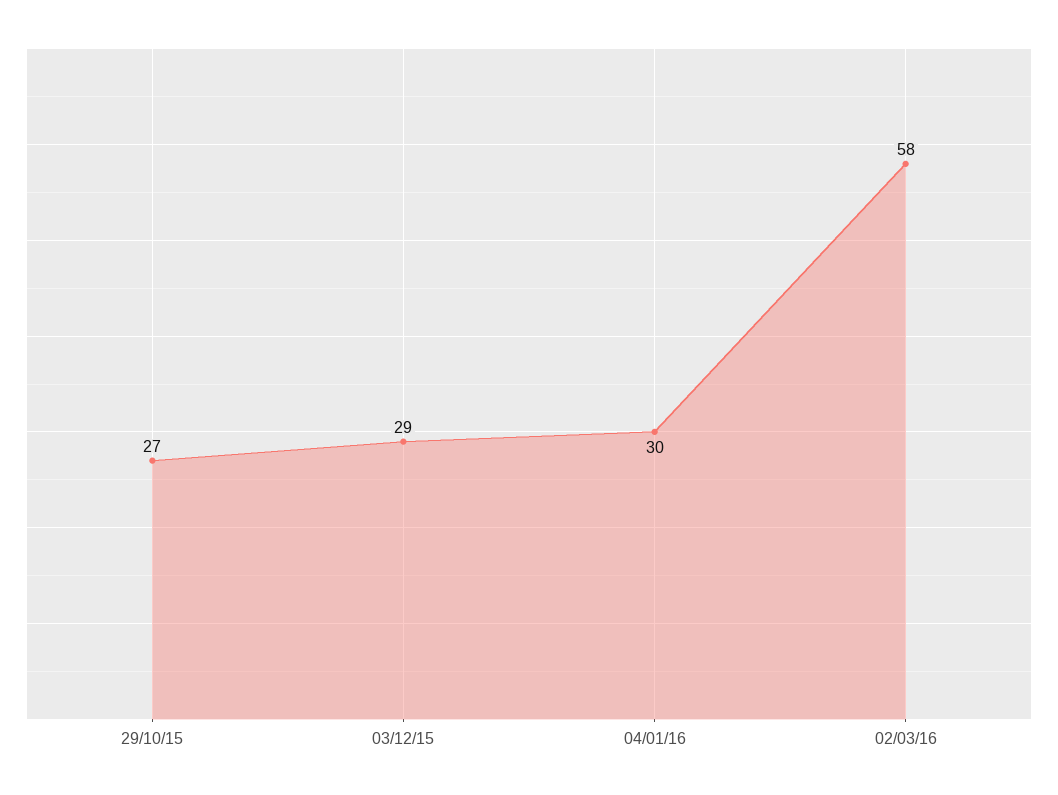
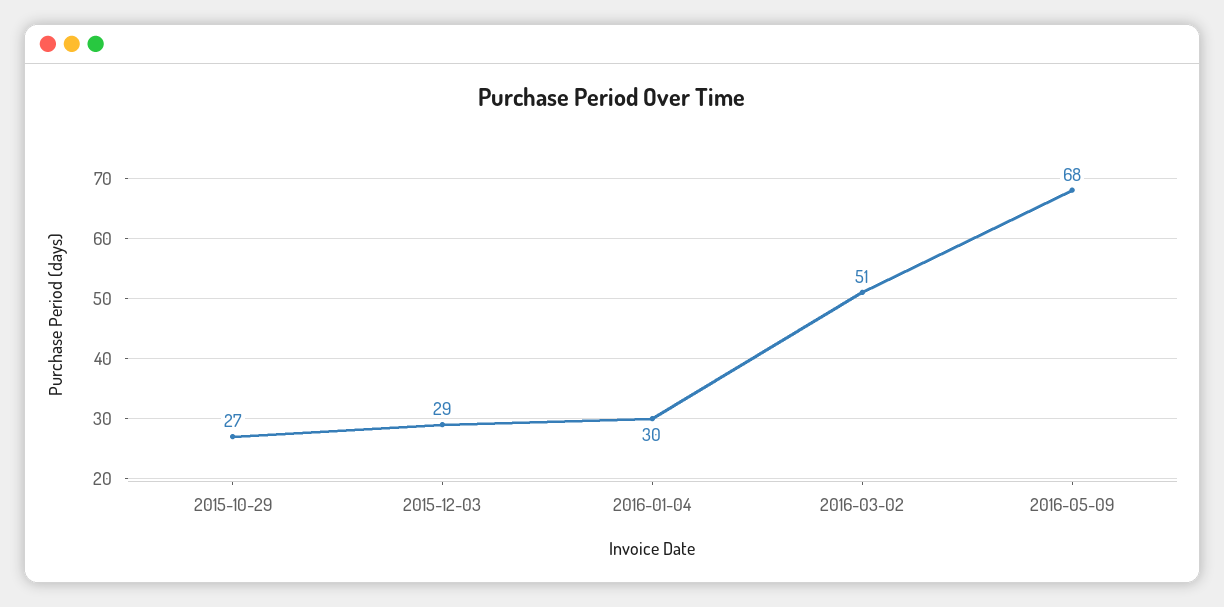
02/03/16: 58 -> 51
2016-05-09: none -> 68

